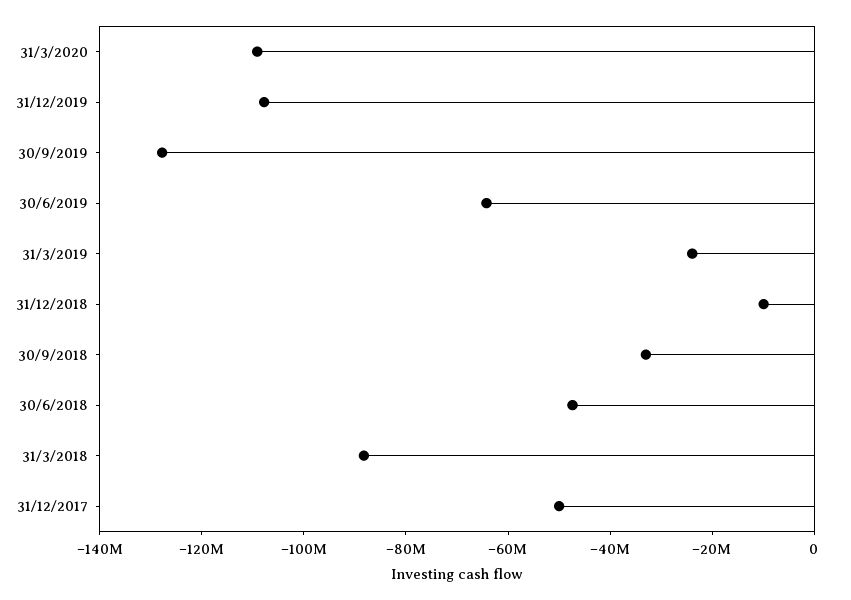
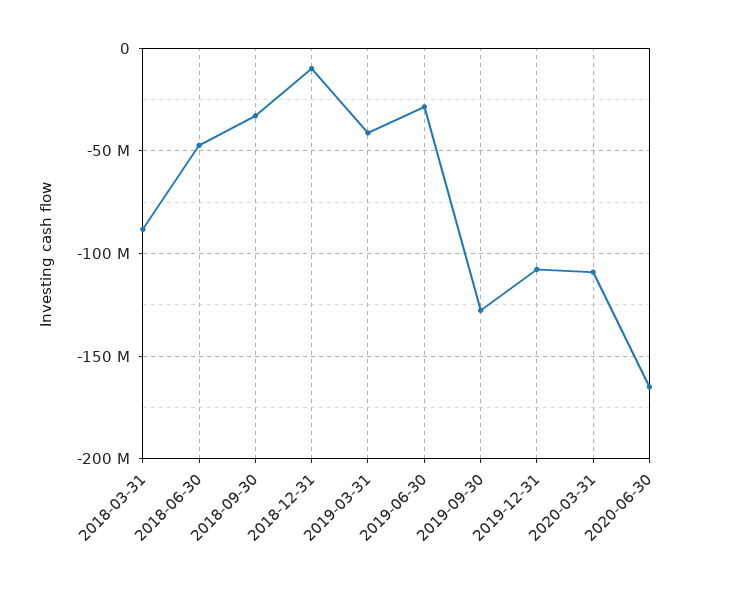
30/6/2019: -65000000 -> -30000000
31/3/2019: -25000000 -> -40000000
31/12/2017: -50000000 -> none
2020-06-30: none -> -165000000

